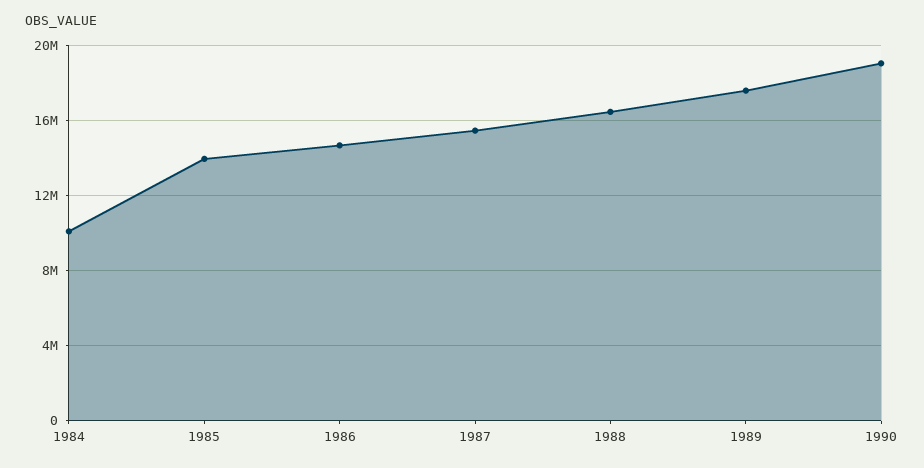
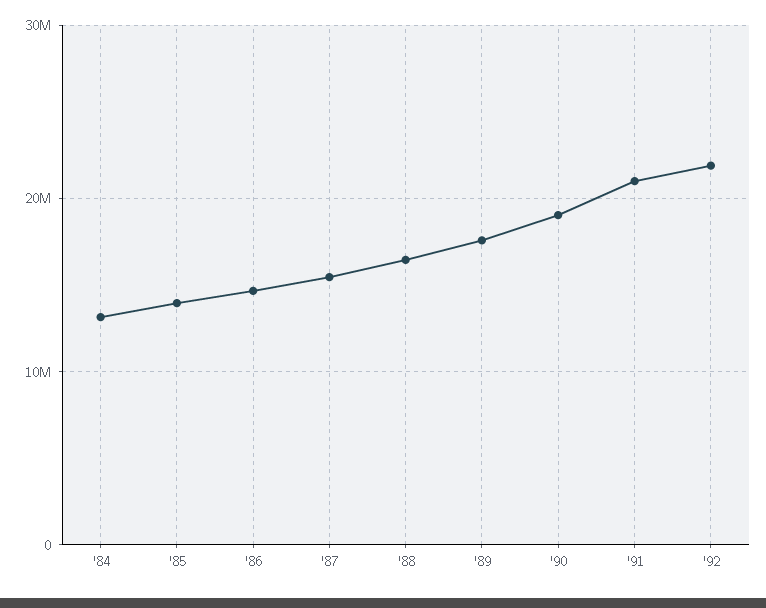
1984: 10000000 -> 13000000
'91: none -> 21000000
'92: none -> 22000000

